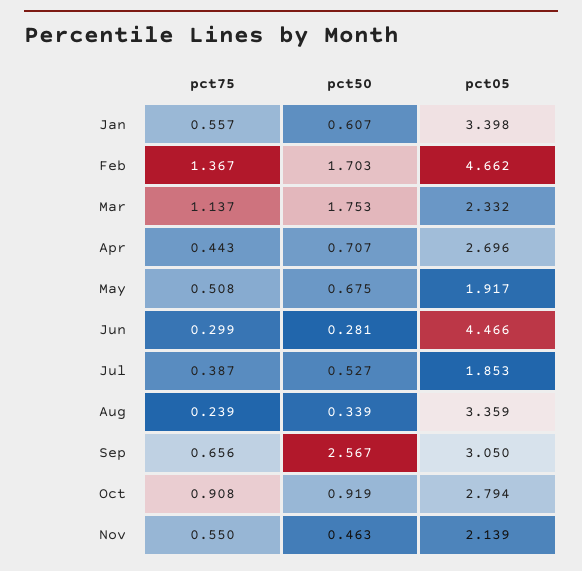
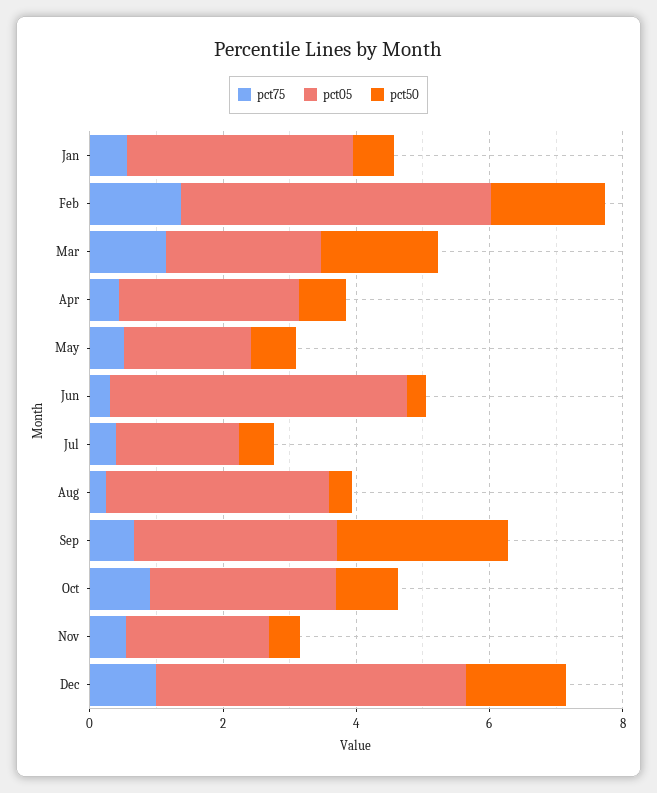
pct75, Dec: none -> 1
pct05, Dec: none -> 4.5
pct50, Dec: none -> 1.5

